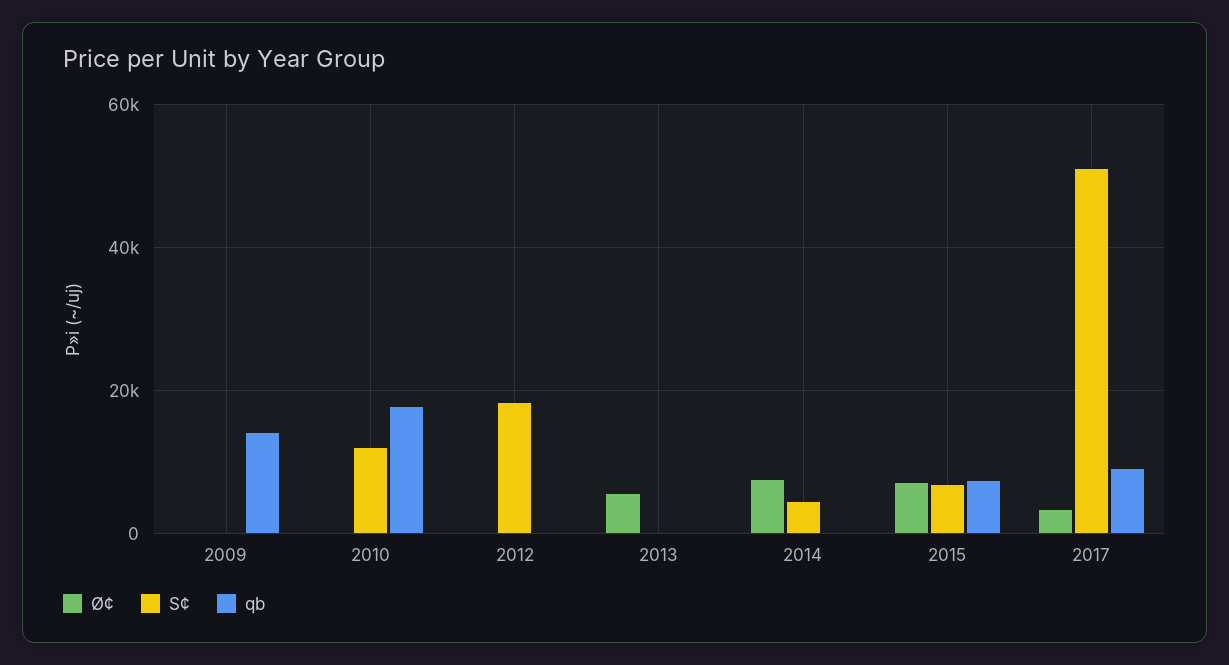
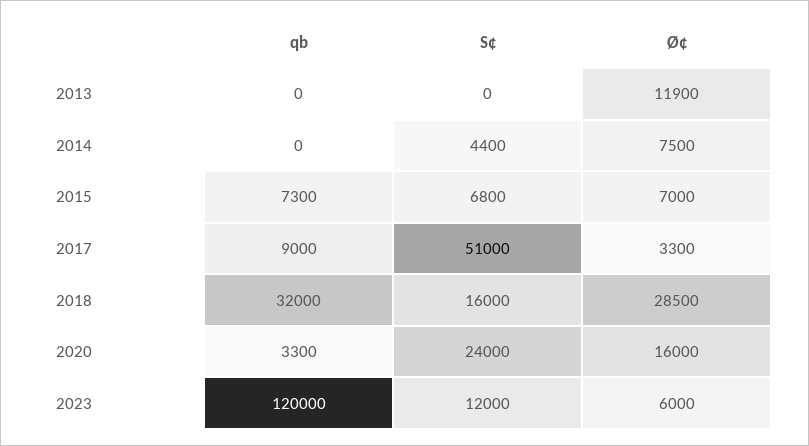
Ø¢, 2009: 0 -> none
S¢, 2009: 0 -> none
qb, 2009: 14000 -> none
Ø¢, 2010: 0 -> none
S¢, 2010: 12000 -> none
qb, 2010: 18000 -> none
Ø¢, 2012: 0 -> none
S¢, 2012: 18000 -> none
qb, 2012: 0 -> none
Ø¢, 2013: 6000 -> 11900
qb, 2018: none -> 32000
S¢, 2018: none -> 16000
Ø¢, 2018: none -> 28500
qb, 2020: none -> 3300
S¢, 2020: none -> 24000
Ø¢, 2020: none -> 16000
qb, 2023: none -> 120000
S¢, 2023: none -> 12000
Ø¢, 2023: none -> 6000

